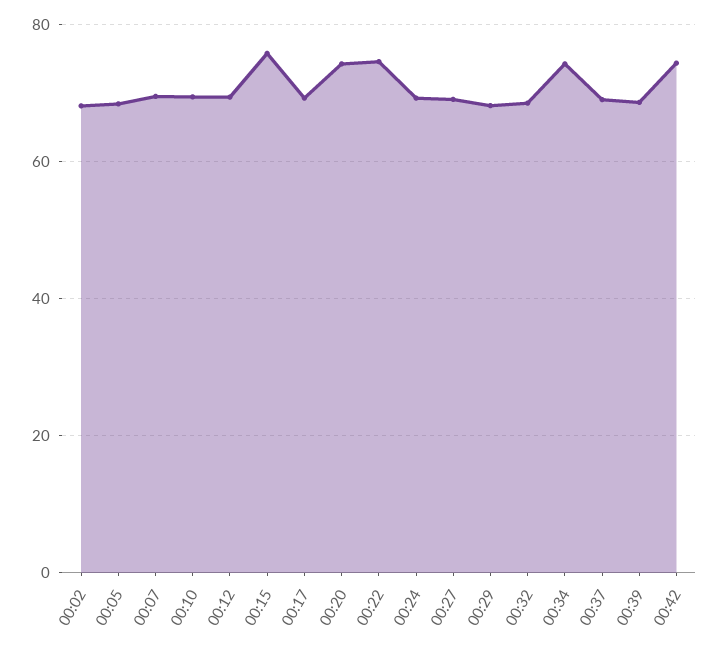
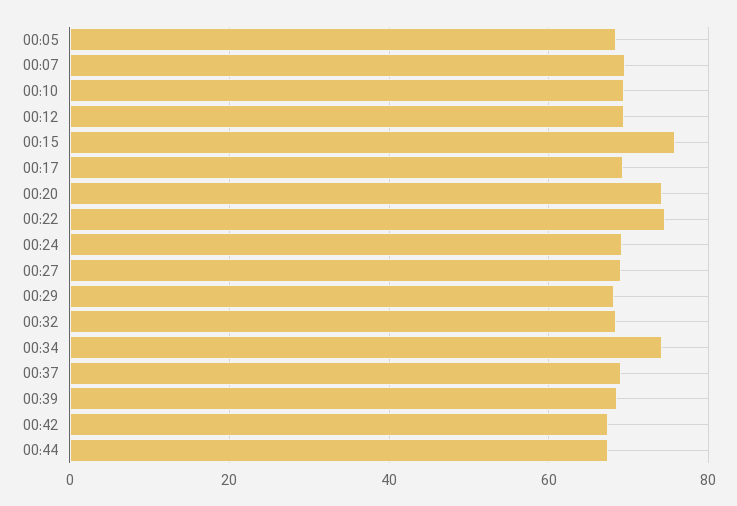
00:02: 68 -> none
00:42: 74 -> 68
00:44: none -> 68

